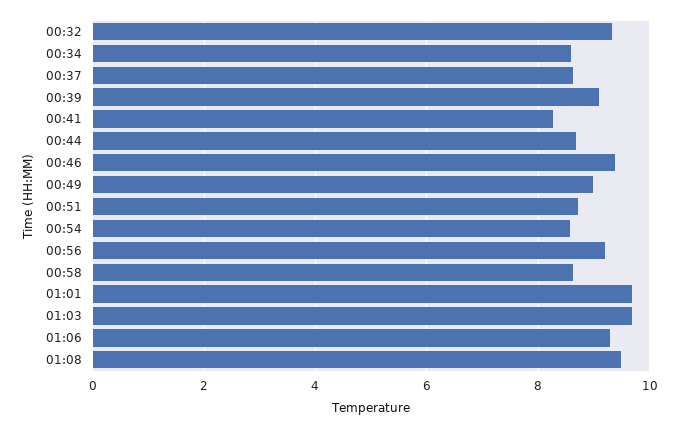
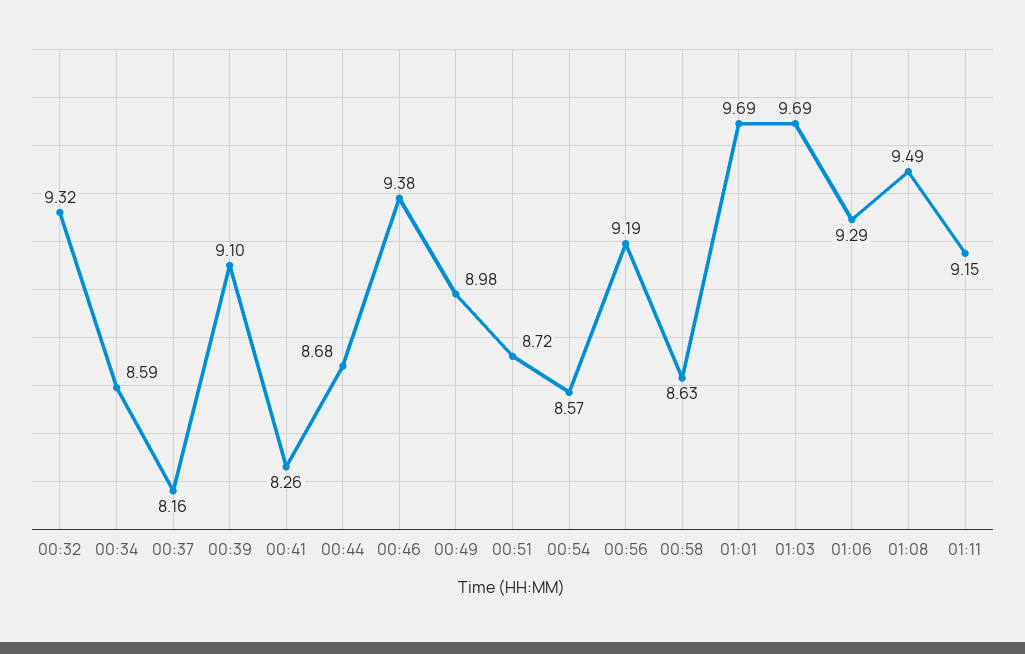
00:37: 8.6 -> 8.16
01:11: none -> 9.15

